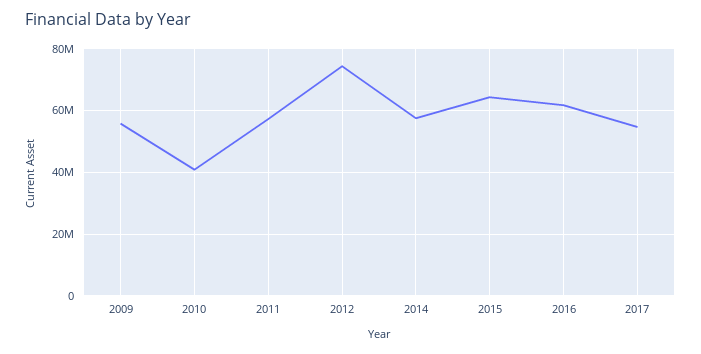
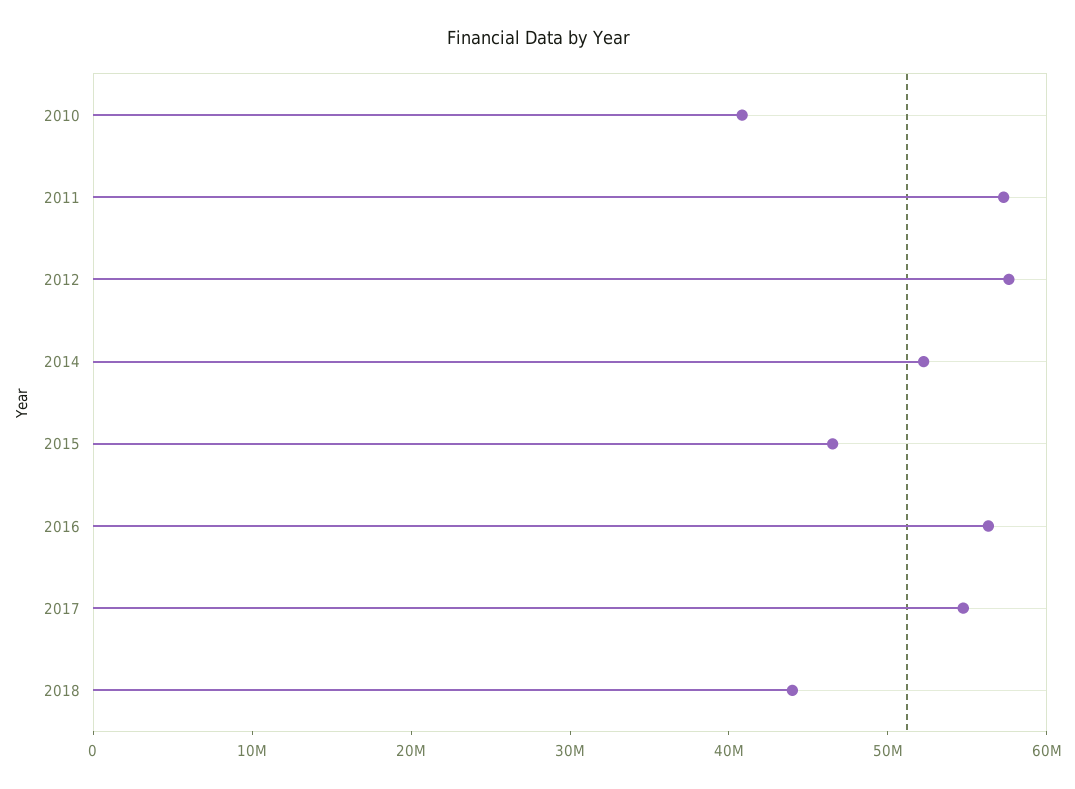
2009: 56000000 -> none
2012: 74000000 -> 58000000
2014: 58000000 -> 52000000
2015: 64000000 -> 46000000
2016: 62000000 -> 56000000
2018: none -> 44000000

